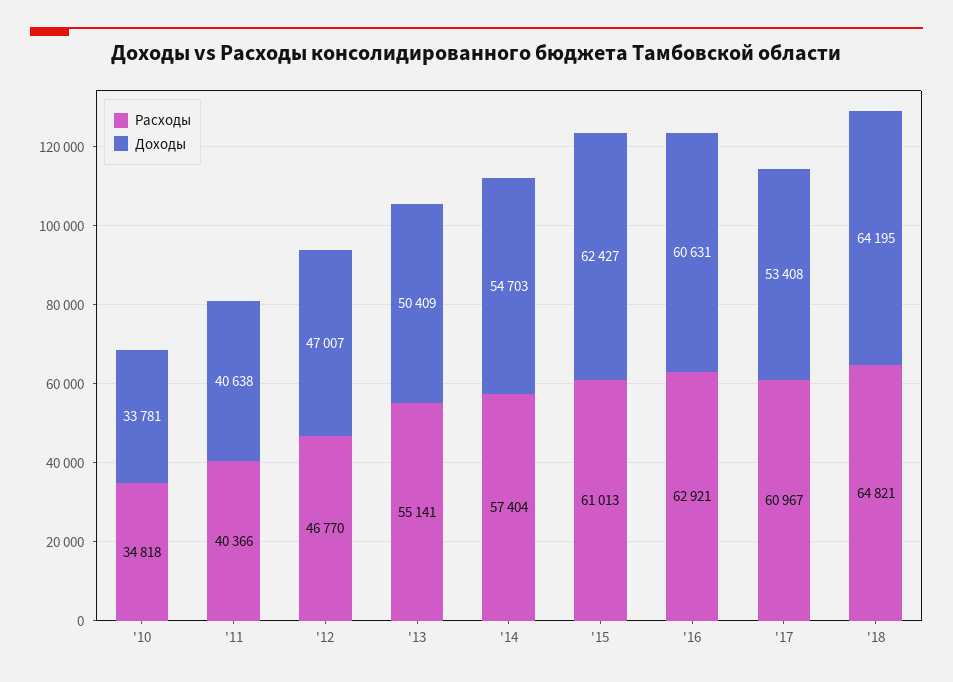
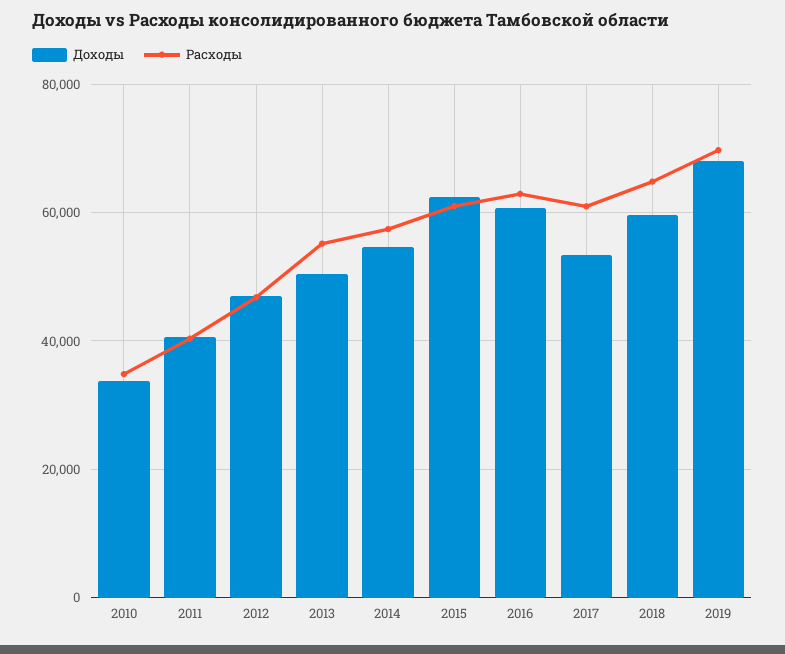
Доходы, '18: 64195 -> 60000
Доходы, 2019: none -> 68000
Расходы, 2019: none -> 70000

